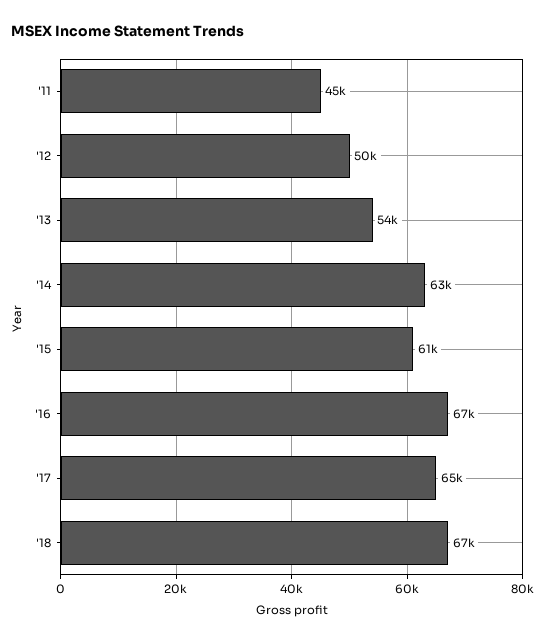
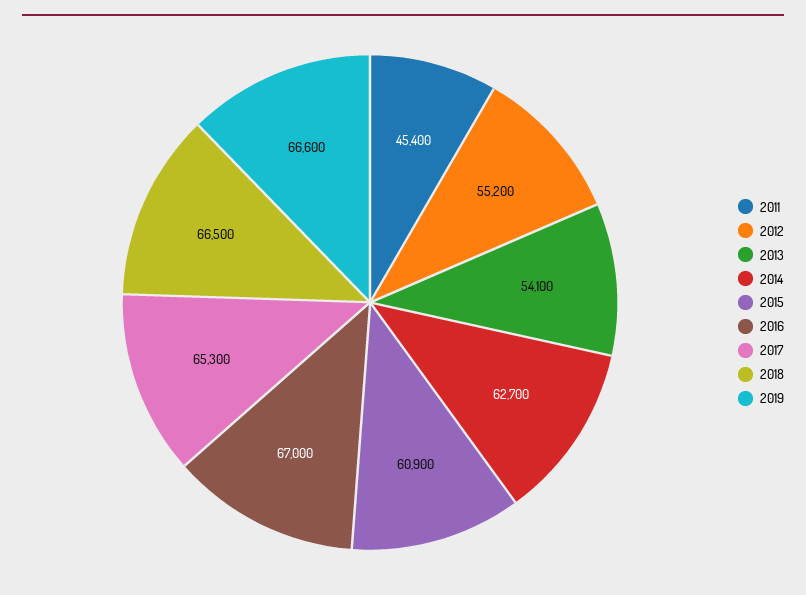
'12: 50000 -> 55200
2019: none -> 66600

